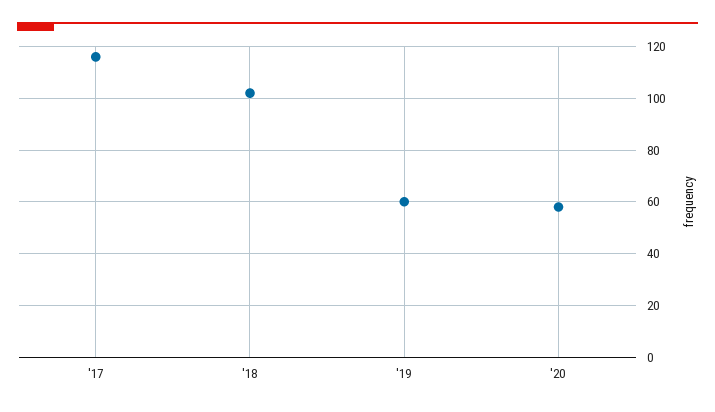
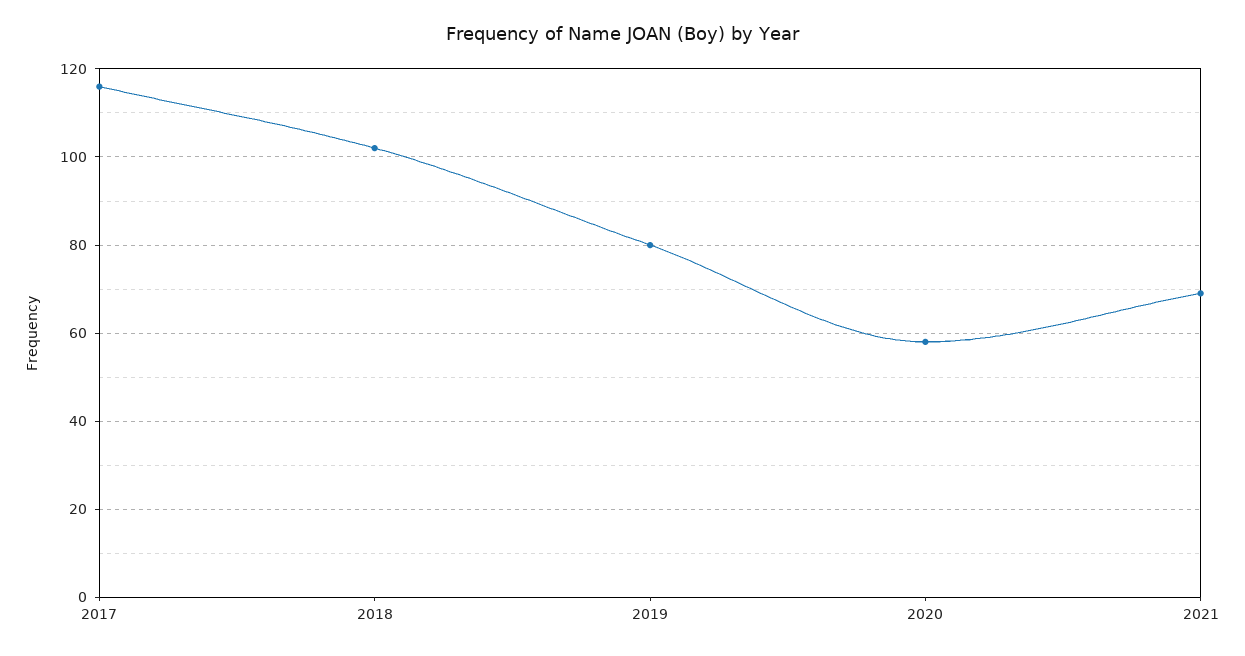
'19: 60 -> 80
2021: none -> 70

